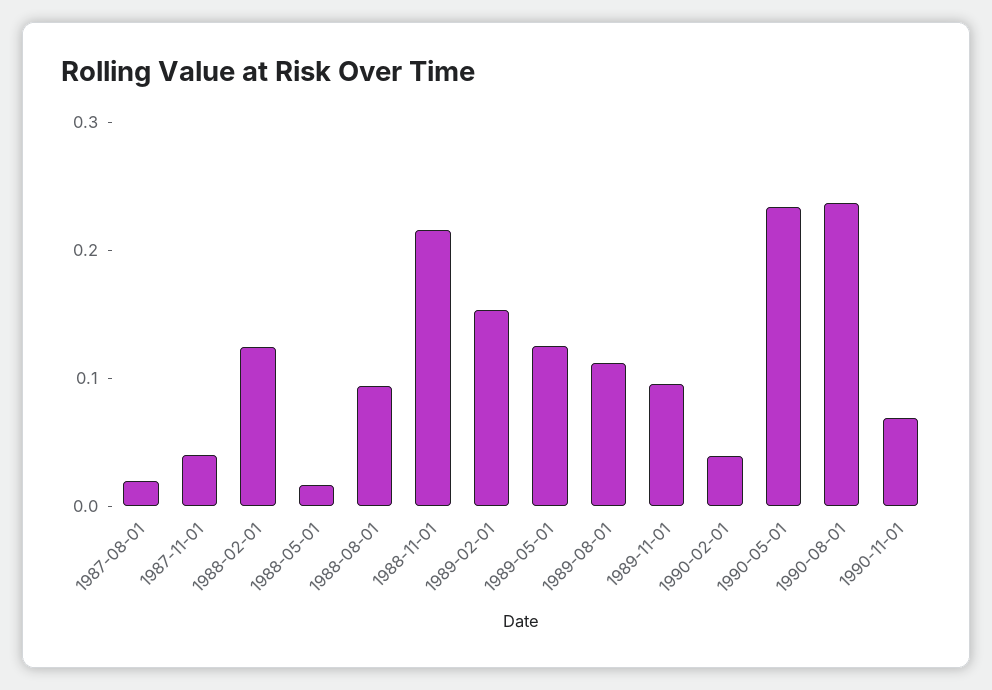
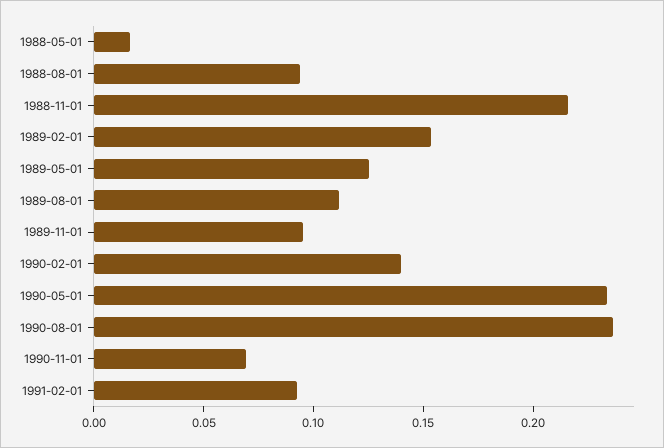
1987-08-01: 0.02 -> none
1987-11-01: 0.04 -> none
1988-02-01: 0.12 -> none
1990-02-01: 0.04 -> 0.14
1991-02-01: none -> 0.09

